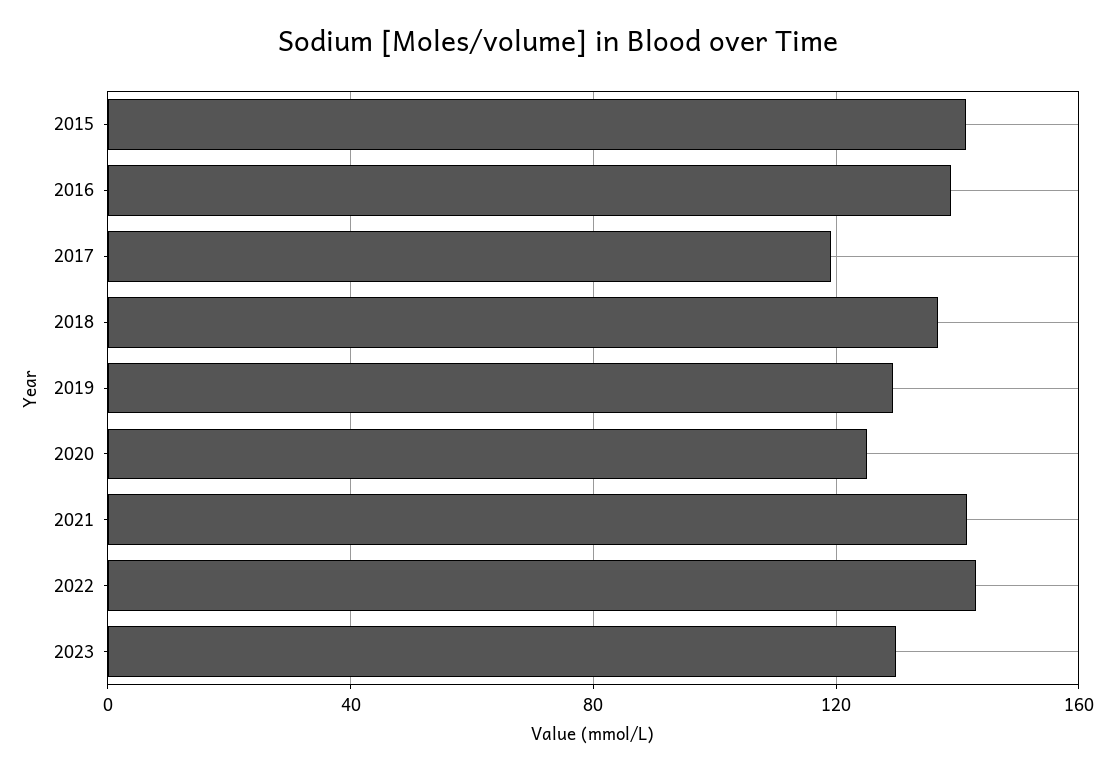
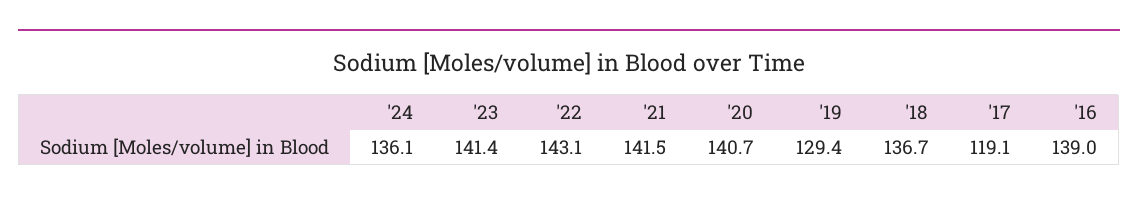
2015: 140 -> none
2020: 125 -> 140.7
2023: 130 -> 141.4
'24: none -> 136.1

